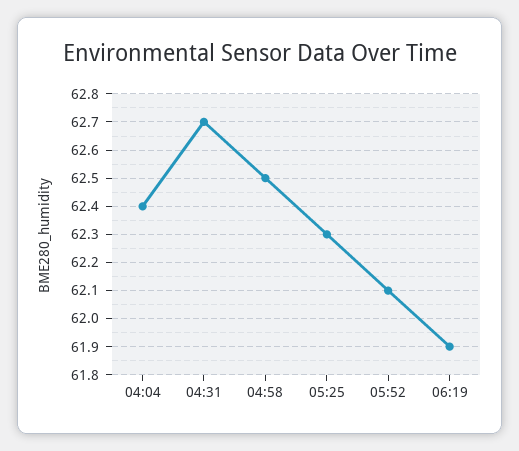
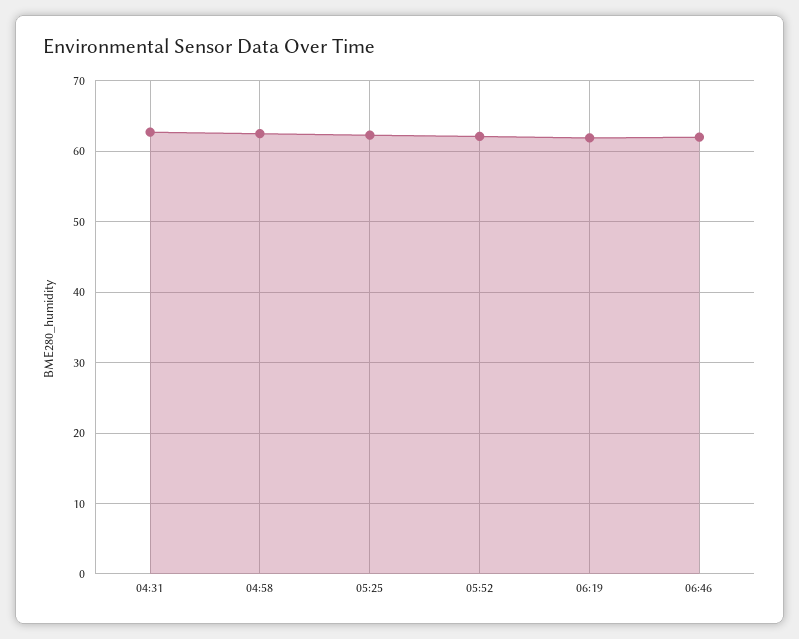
04:04: 62.4 -> none
06:46: none -> 62

